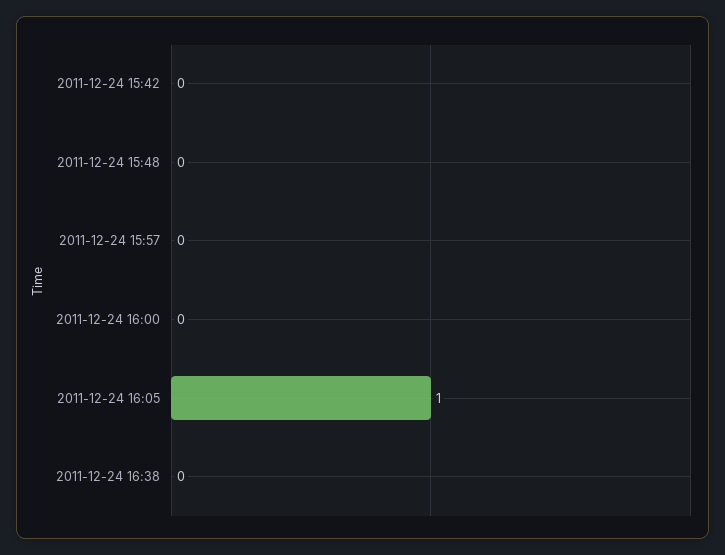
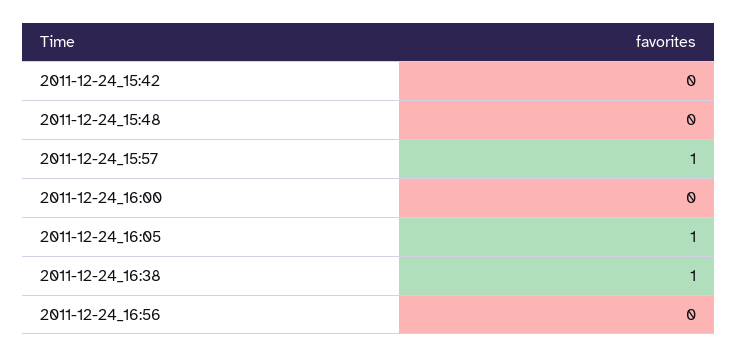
2011-12-24 15:57: 0 -> 1
2011-12-24 16:38: 0 -> 1
2011-12-24_16:56: none -> 0

